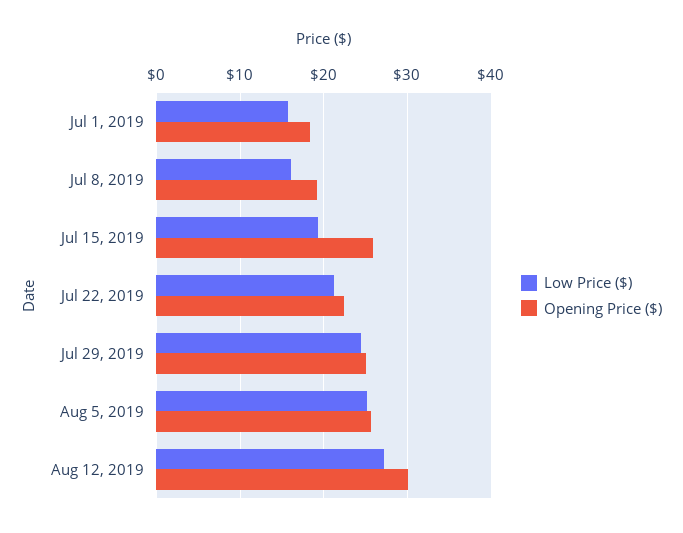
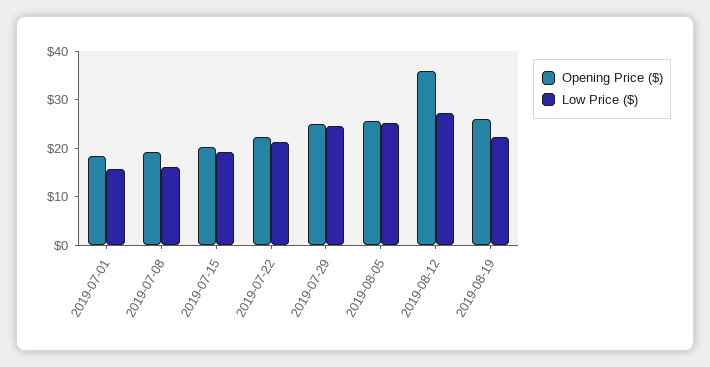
Opening Price ($), Jul 15, 2019: 26 -> 20
Opening Price ($), Aug 12, 2019: 30 -> 36
Opening Price ($), 2019-08-19: none -> 26
Low Price ($), 2019-08-19: none -> 22

